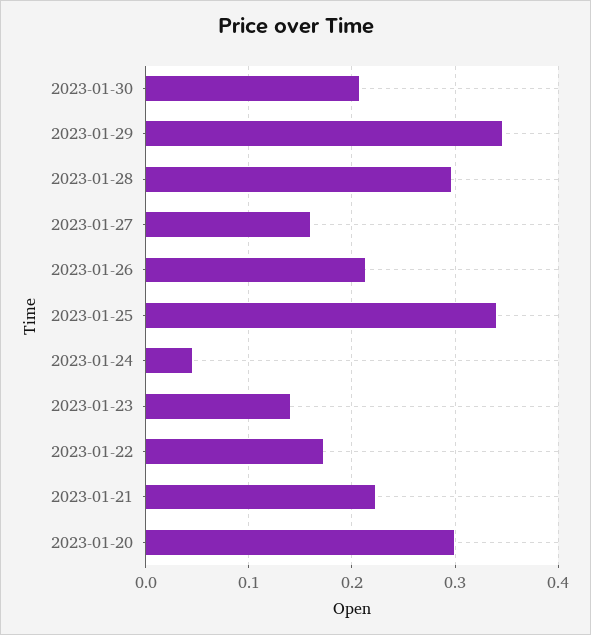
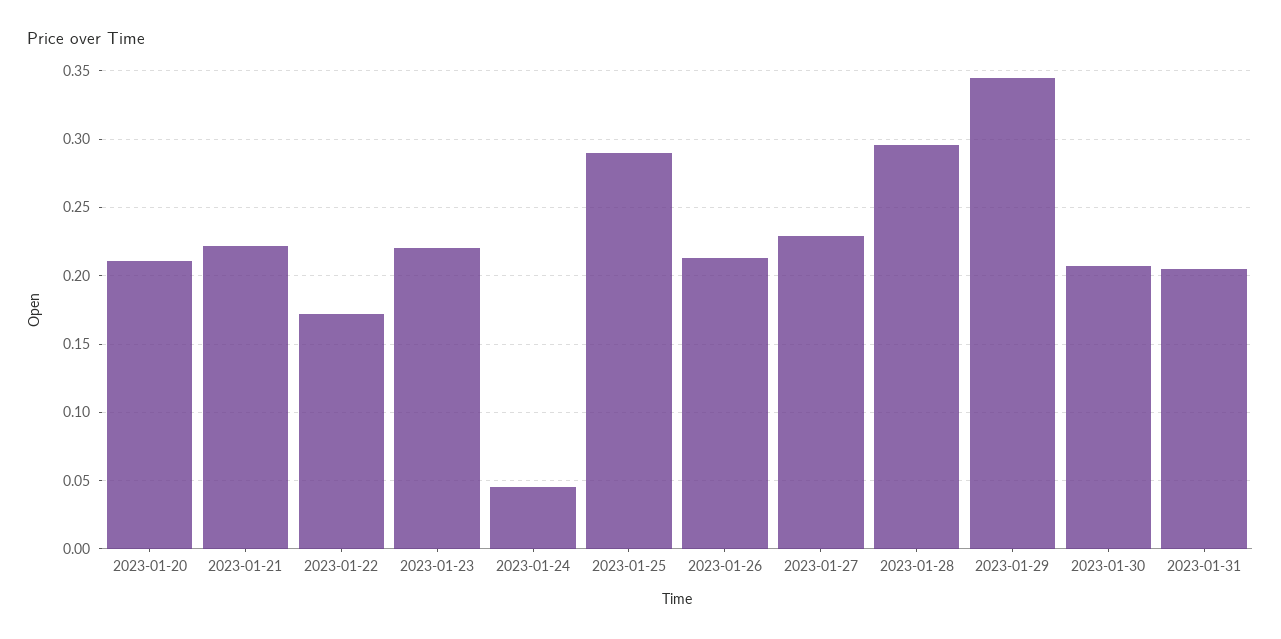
2023-01-27: 0.16 -> 0.23
2023-01-25: 0.34 -> 0.29
2023-01-23: 0.14 -> 0.22
2023-01-20: 0.3 -> 0.21
2023-01-31: none -> 0.205

